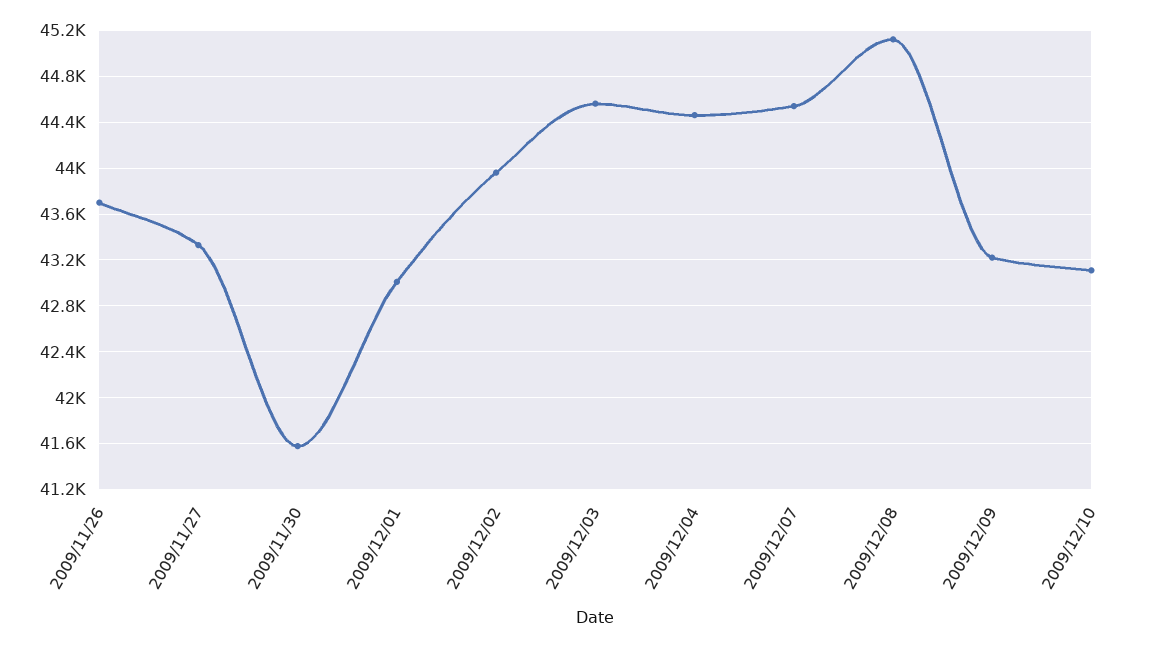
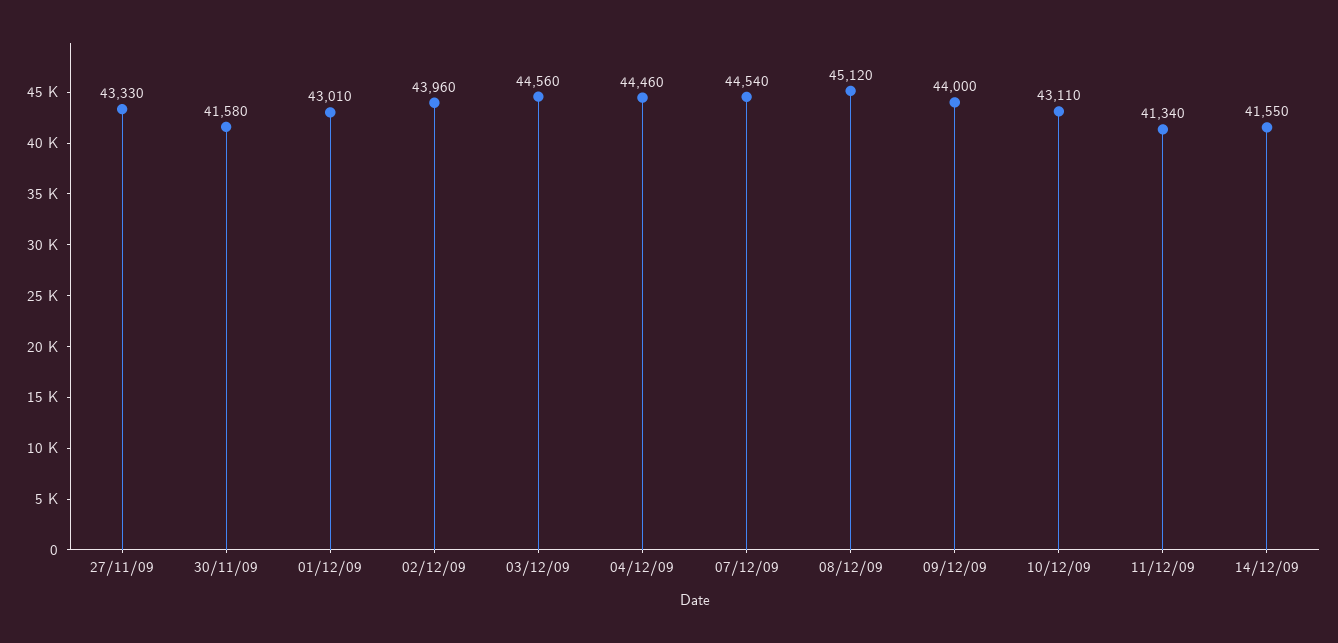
2009/11/26: 43700 -> none
2009/12/09: 43200 -> 44000
11/12/09: none -> 41340
14/12/09: none -> 41550

